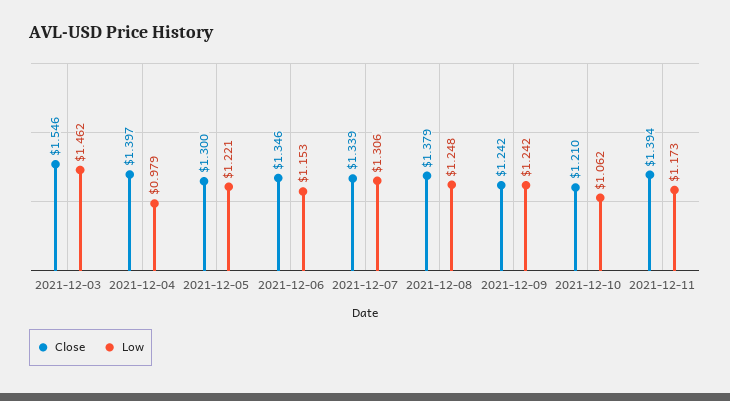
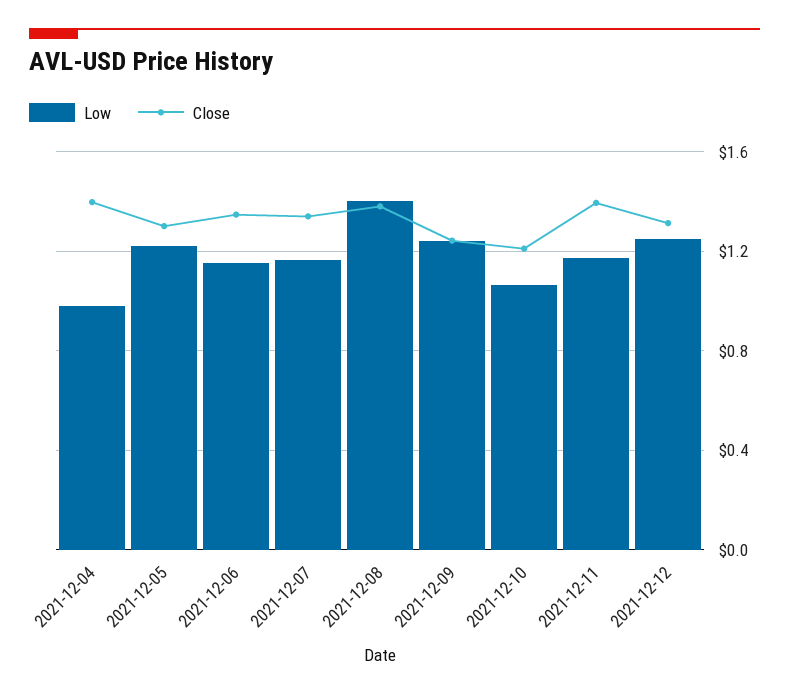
Close, 2021-12-03: 1.546 -> none
Low, 2021-12-03: 1.462 -> none
Low, 2021-12-07: 1.306 -> 1.15
Low, 2021-12-08: 1.248 -> 1.4
Low, 2021-12-12: none -> 1.25
Close, 2021-12-12: none -> 1.3

